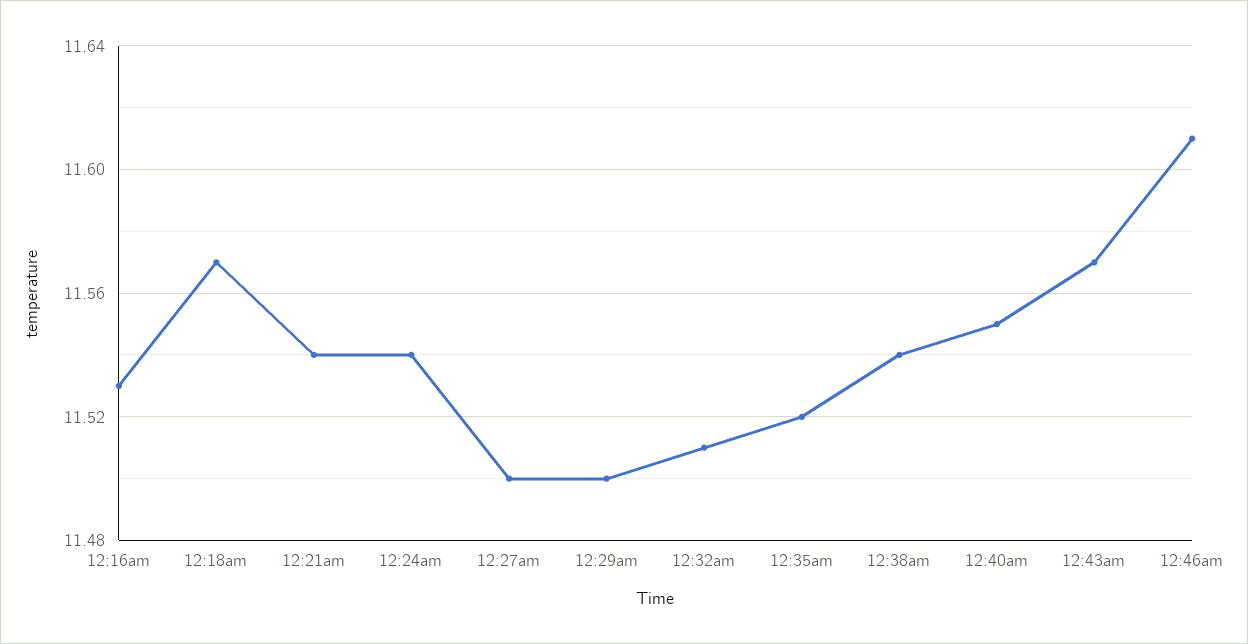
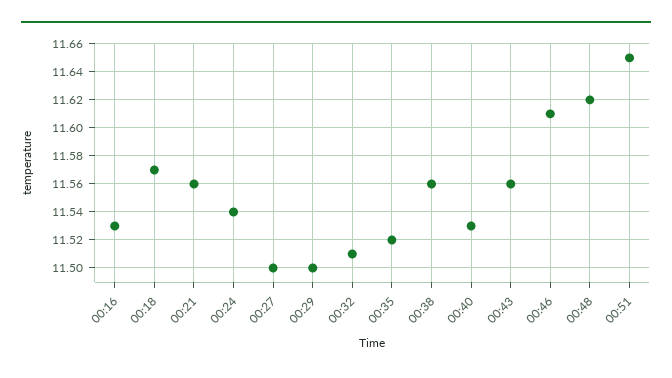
12:21am: 11.54 -> 11.56
12:38am: 11.54 -> 11.56
12:40am: 11.55 -> 11.53
12:43am: 11.57 -> 11.56
00:48: none -> 11.62
00:51: none -> 11.65

